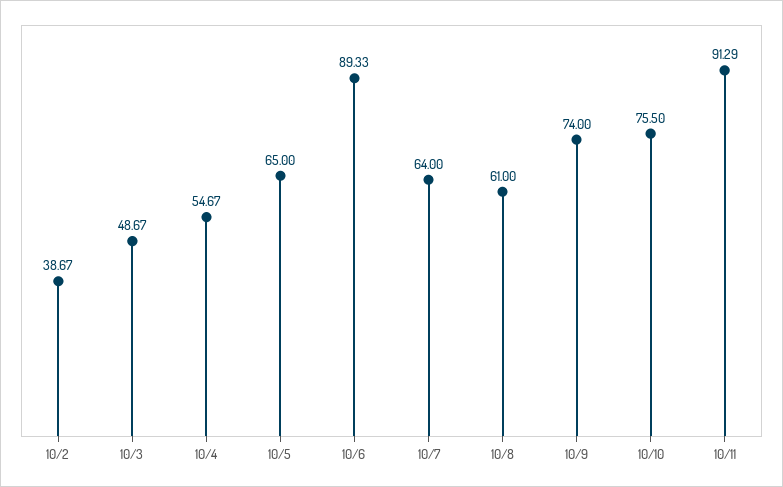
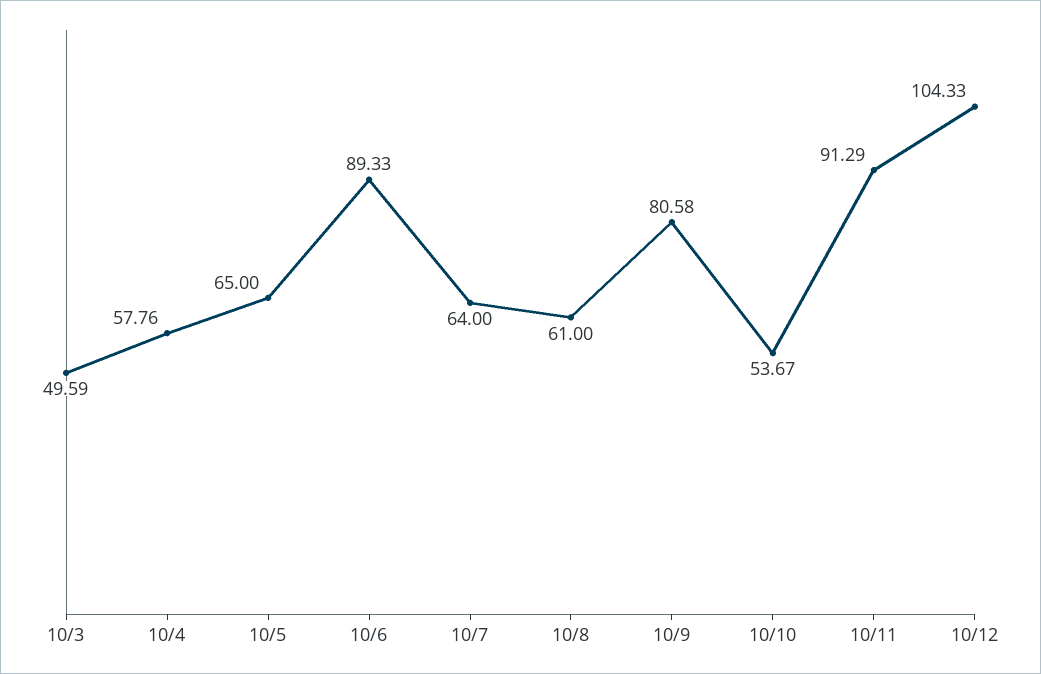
10/2: 38.67 -> none
10/3: 48.67 -> 49.59
10/4: 54.67 -> 57.76
10/9: 74 -> 80.58
10/10: 75.5 -> 53.67
10/12: none -> 104.33

